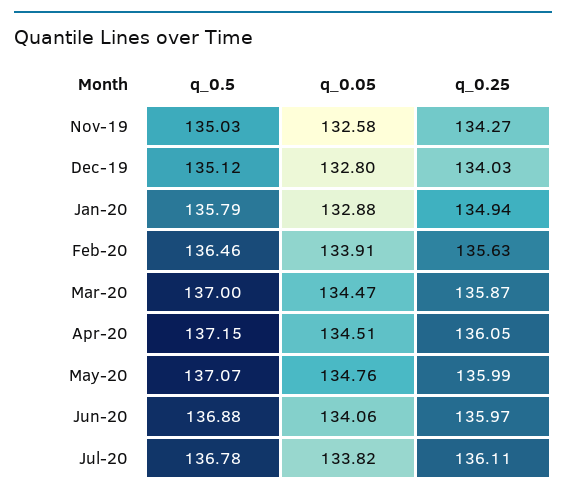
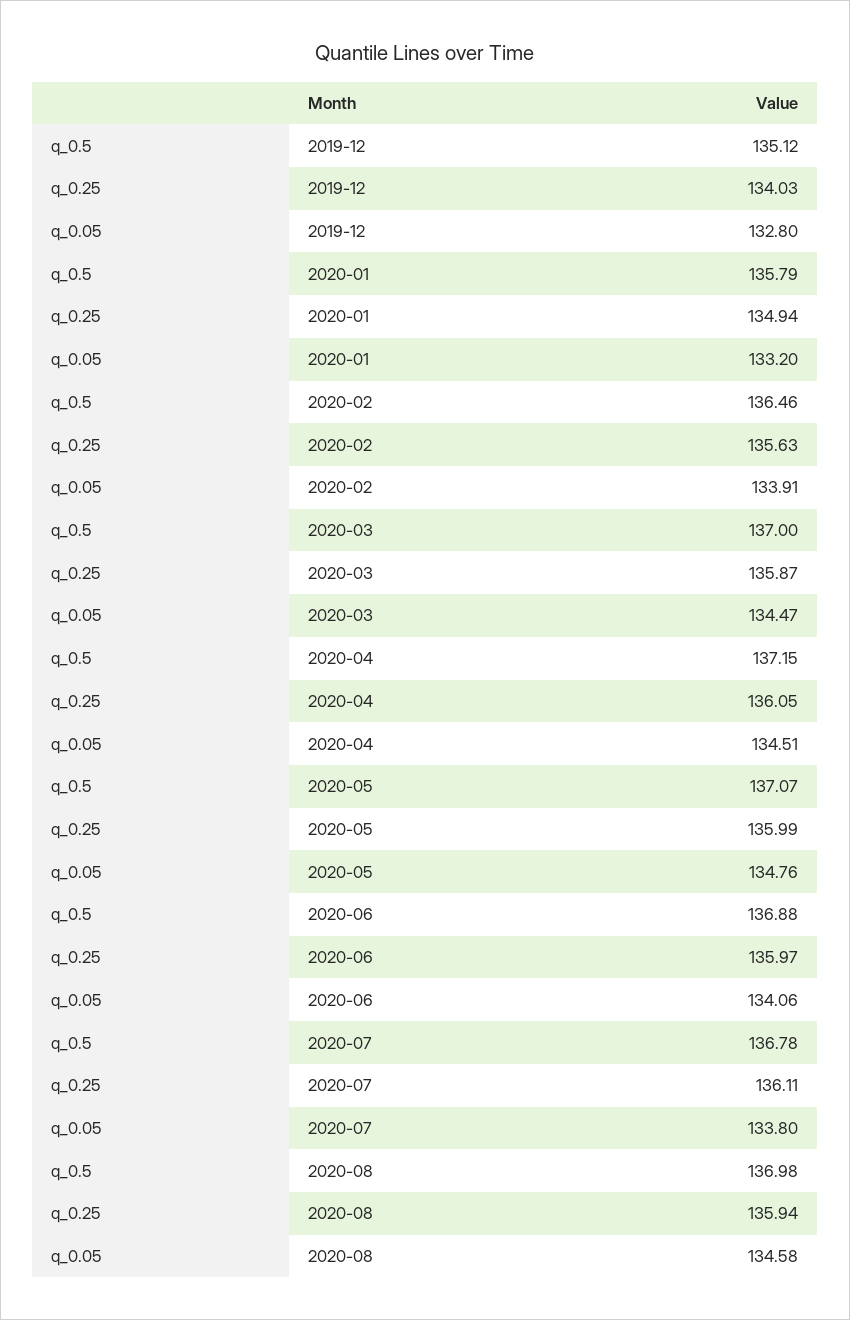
q_0.5, Nov-19: 135.03 -> none
q_0.05, Nov-19: 132.58 -> none
q_0.25, Nov-19: 134.27 -> none
q_0.05, Jan-20: 132.88 -> 133.2
q_0.05, Jul-20: 133.82 -> 133.8
q_0.5, 2020-08: none -> 136.98
q_0.25, 2020-08: none -> 135.94
q_0.05, 2020-08: none -> 134.58

